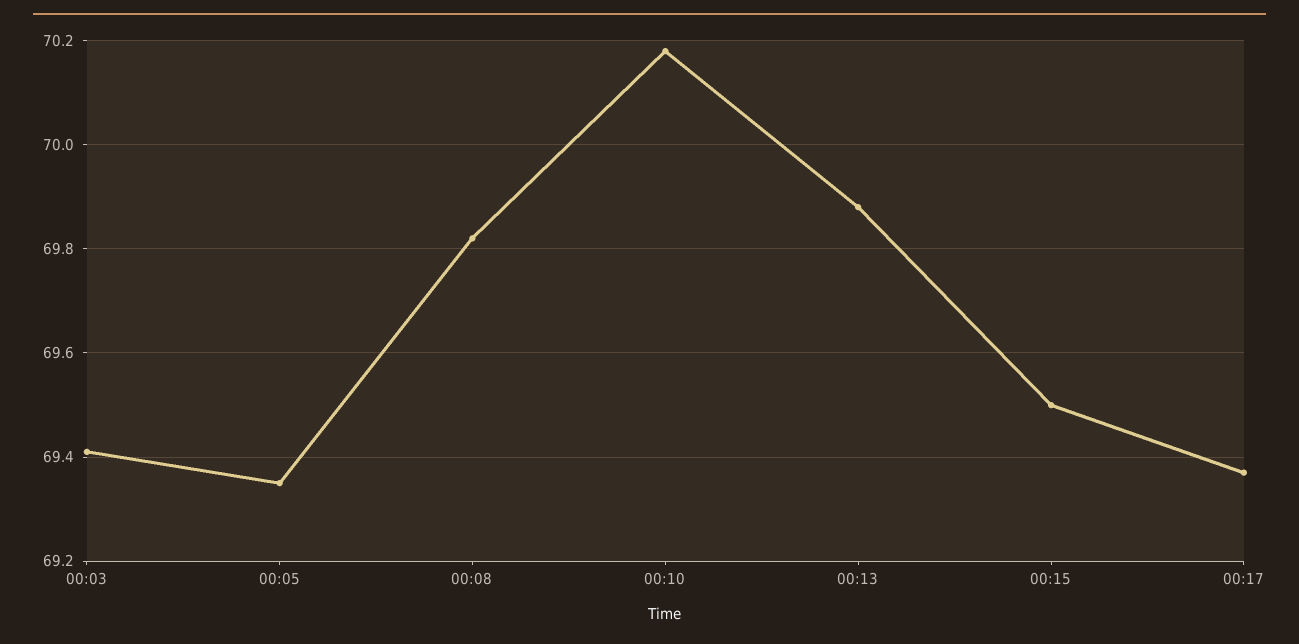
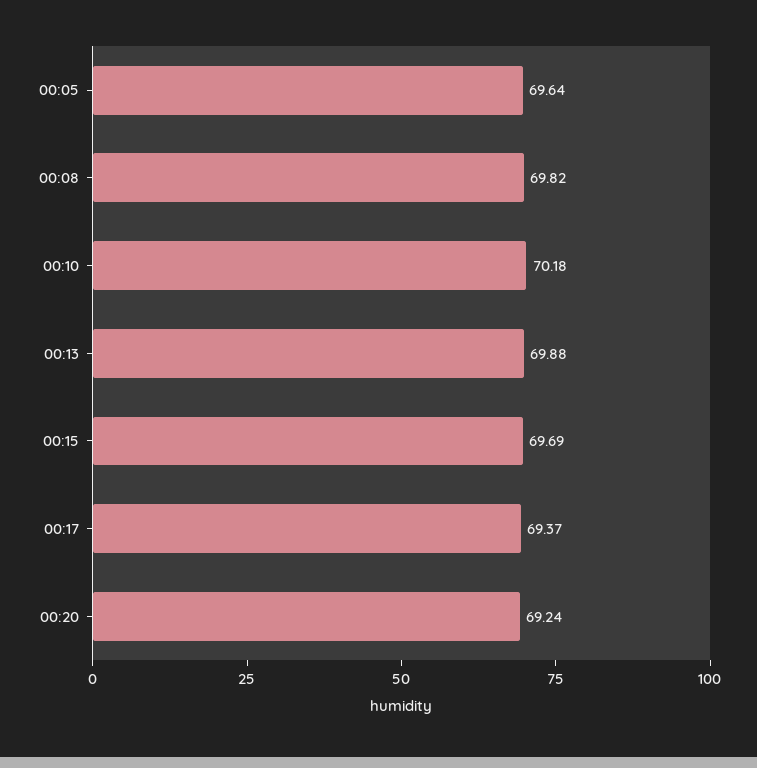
00:03: 69.4 -> none
00:05: 69.35 -> 69.64
00:15: 69.5 -> 69.69
00:20: none -> 69.24

